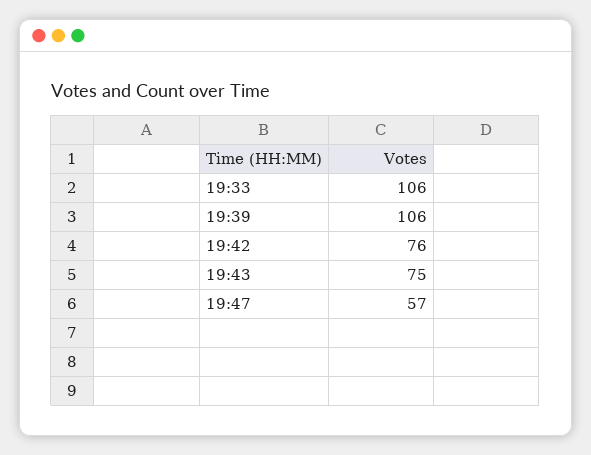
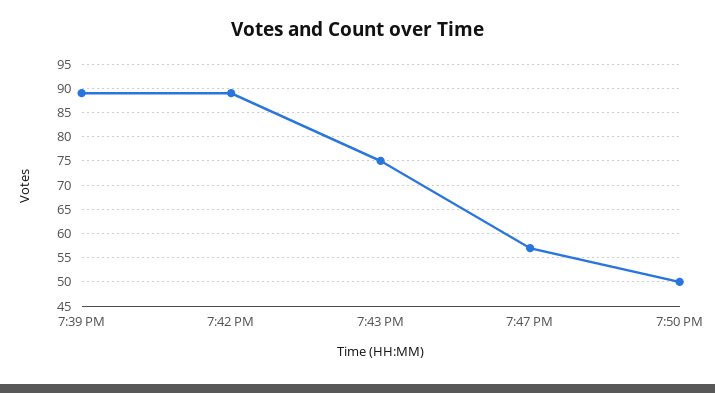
19:33: 106 -> none
19:39: 106 -> 90
19:42: 76 -> 90
7:50 PM: none -> 50

